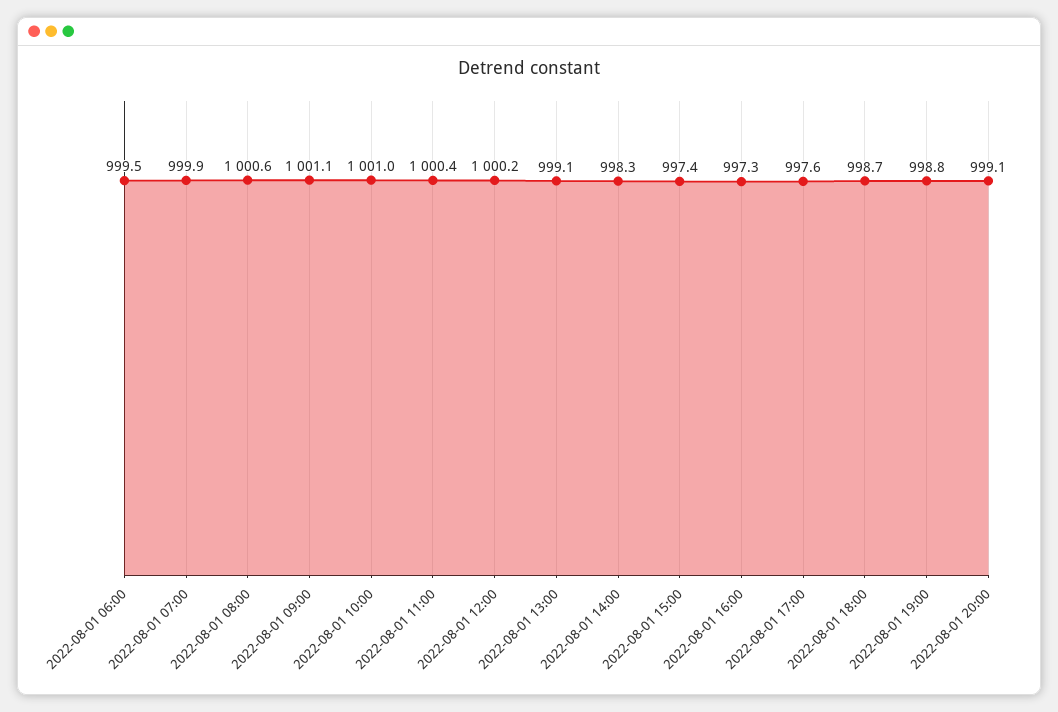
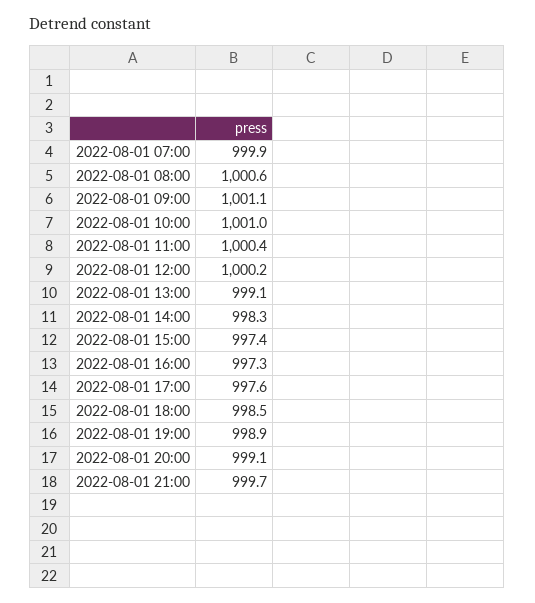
2022-08-01 06:00: 999.5 -> none
2022-08-01 18:00: 998.7 -> 998.5
2022-08-01 19:00: 998.8 -> 998.9
2022-08-01 21:00: none -> 999.7

